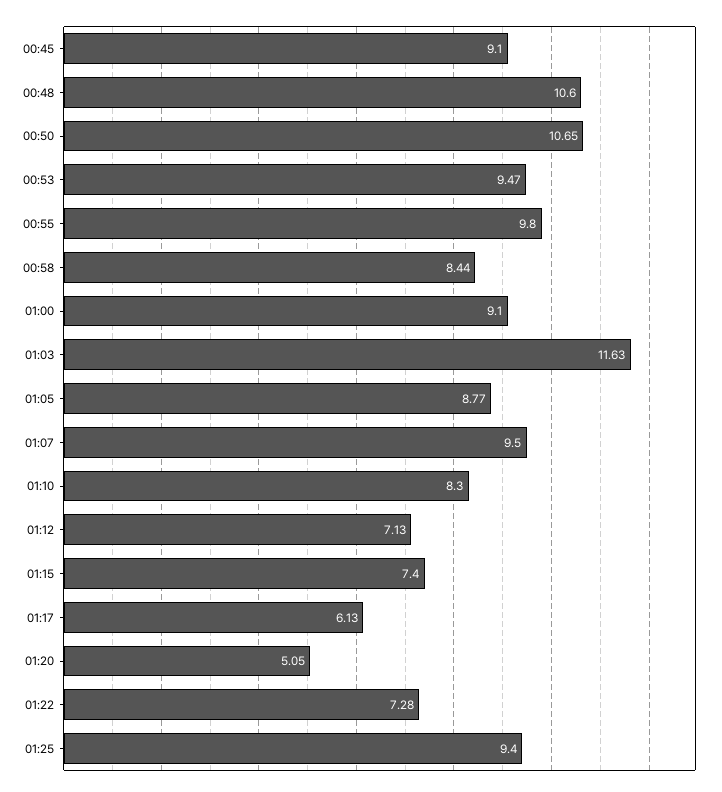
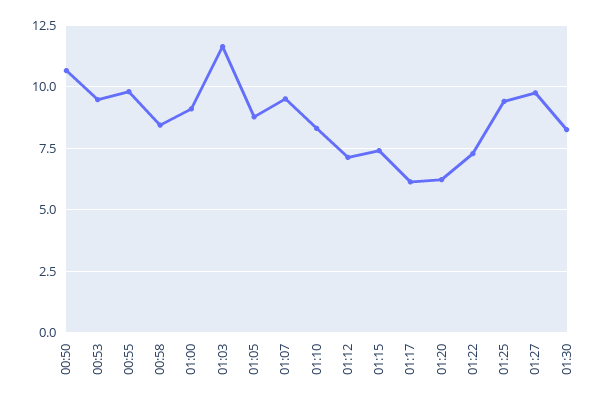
00:45: 9.1 -> none
00:48: 10.6 -> none
01:20: 5.05 -> 6.25
01:27: none -> 9.75
01:30: none -> 8.25

